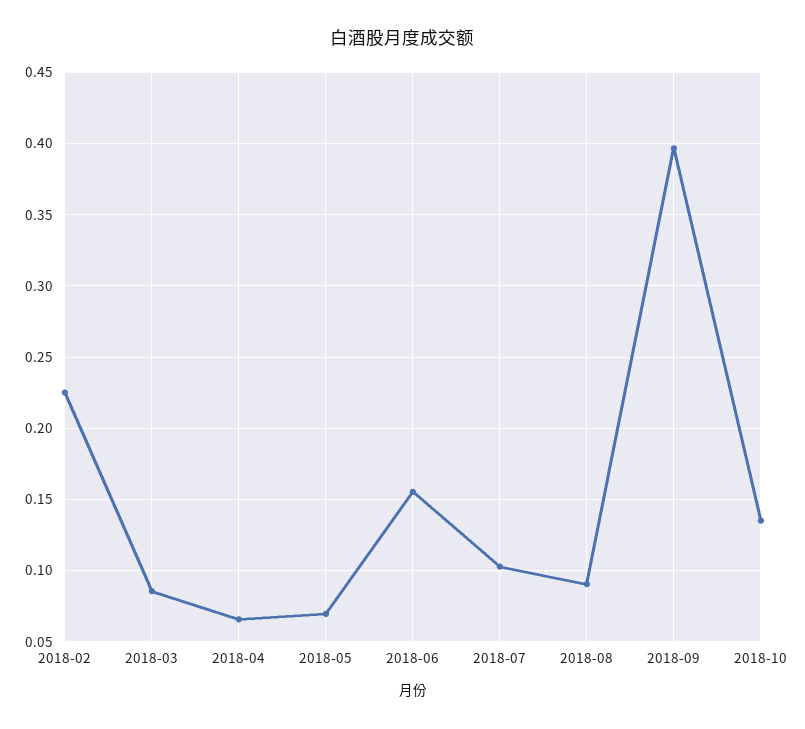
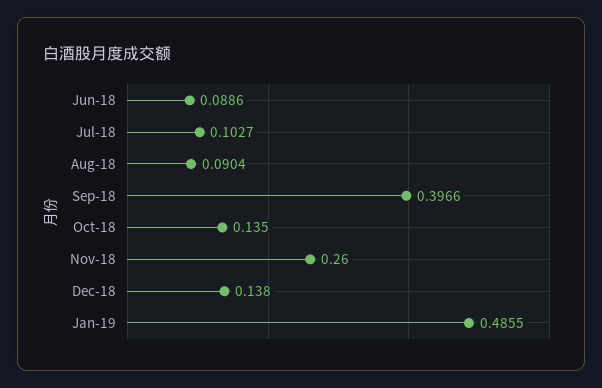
2018-02: 0.225 -> none
2018-03: 0.085 -> none
2018-04: 0.065 -> none
2018-05: 0.07 -> none
2018-06: 0.155 -> 0.0886
Nov-18: none -> 0.26
Dec-18: none -> 0.138
Jan-19: none -> 0.4855

